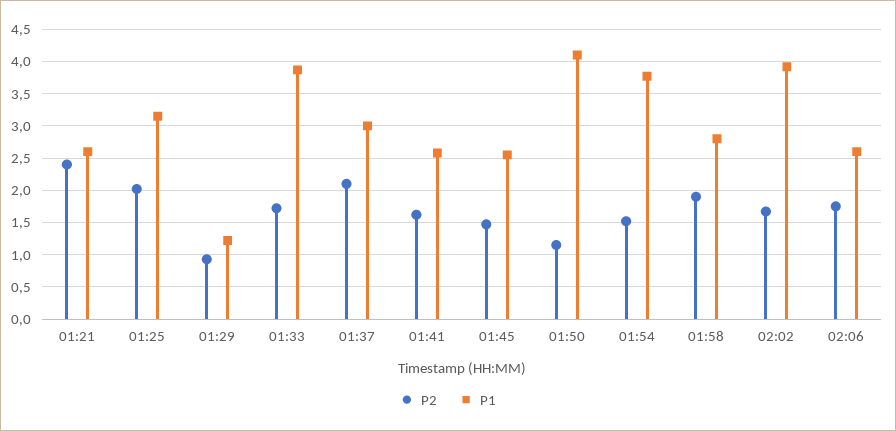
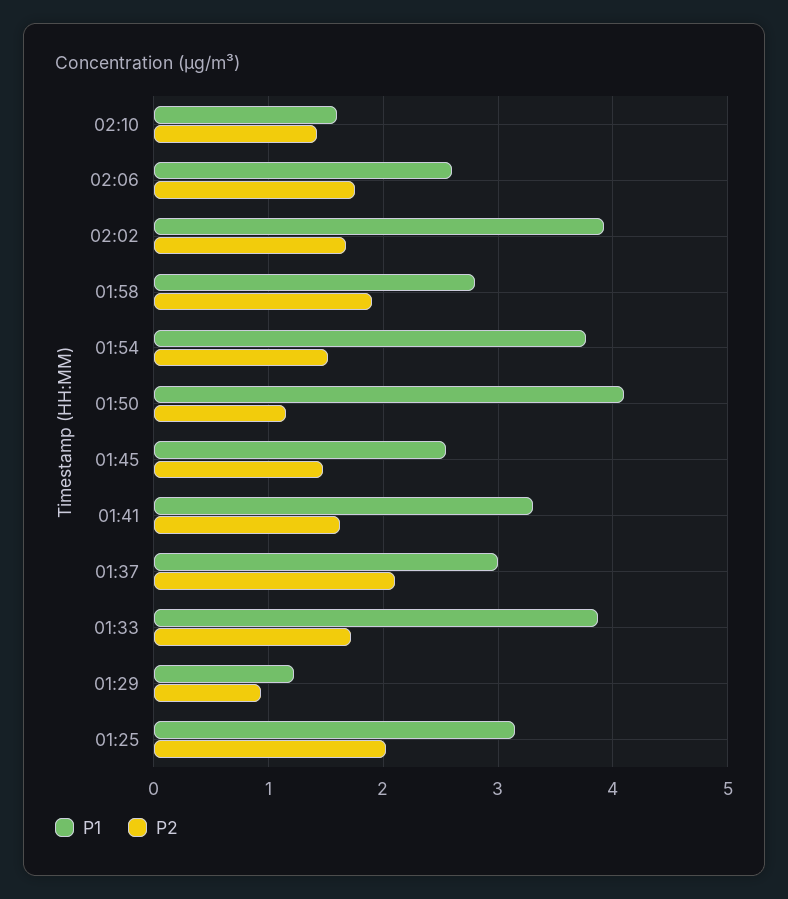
P2, 01:21: 2.4 -> none
P1, 01:21: 2.6 -> none
P1, 01:41: 2.6 -> 3.3
P1, 02:10: none -> 1.6
P2, 02:10: none -> 1.4

